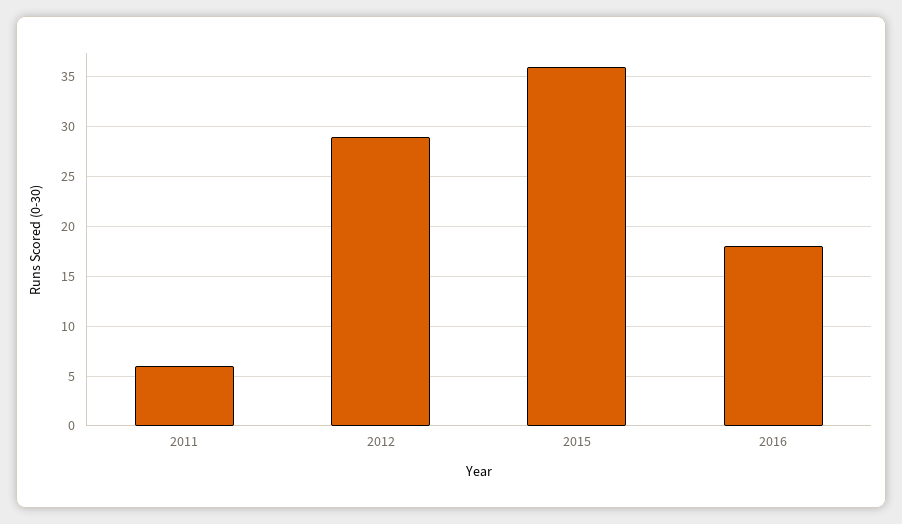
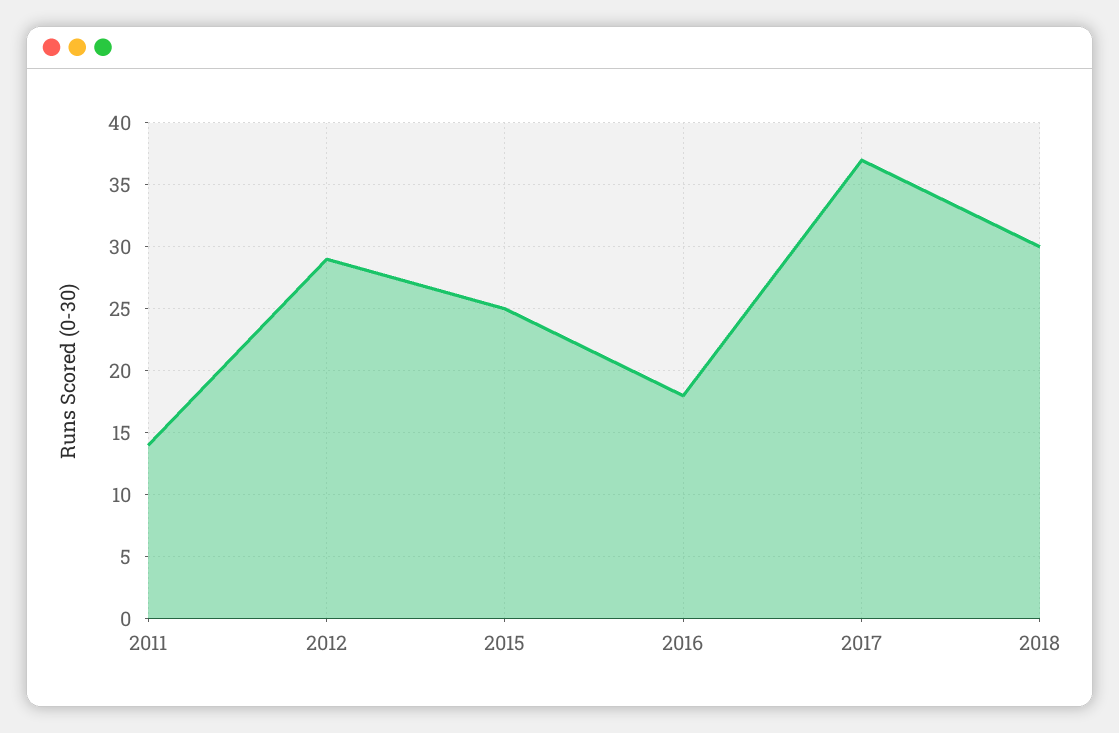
2011: 6 -> 14
2015: 36 -> 25
2017: none -> 37
2018: none -> 30

